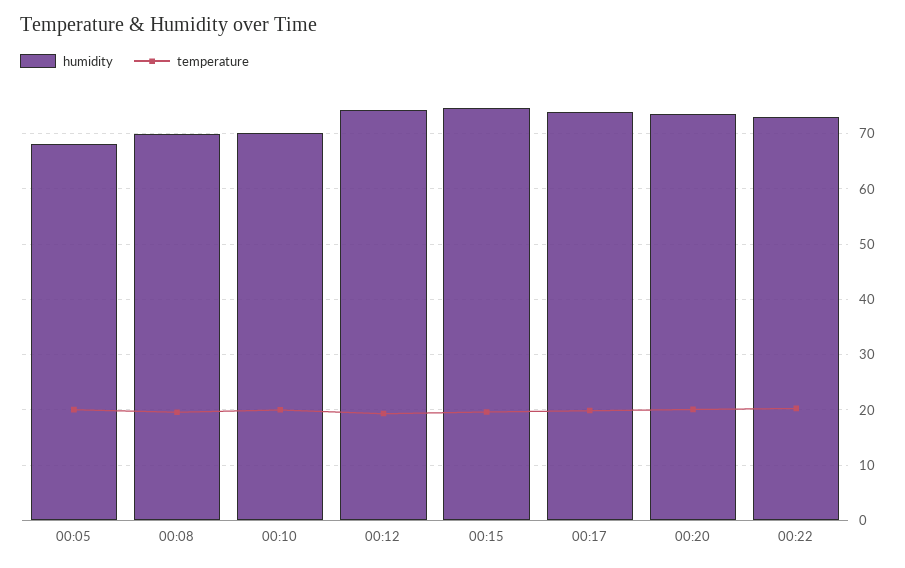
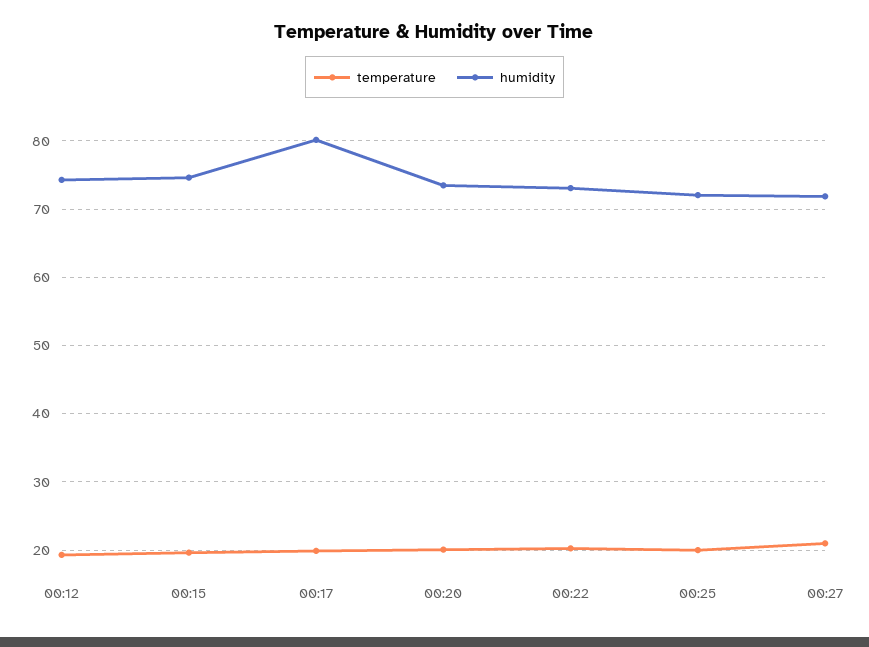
humidity, 00:05: 68 -> none
temperature, 00:05: 20 -> none
humidity, 00:08: 70 -> none
temperature, 00:08: 20 -> none
humidity, 00:10: 70 -> none
temperature, 00:10: 20 -> none
humidity, 00:17: 74 -> 80
temperature, 00:25: none -> 20
humidity, 00:25: none -> 72
temperature, 00:27: none -> 21
humidity, 00:27: none -> 72

